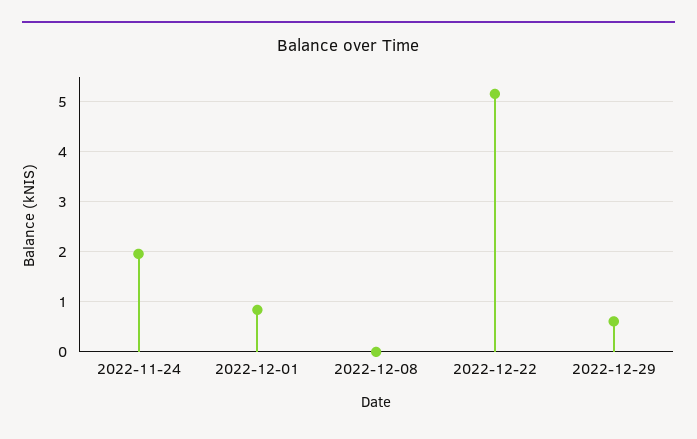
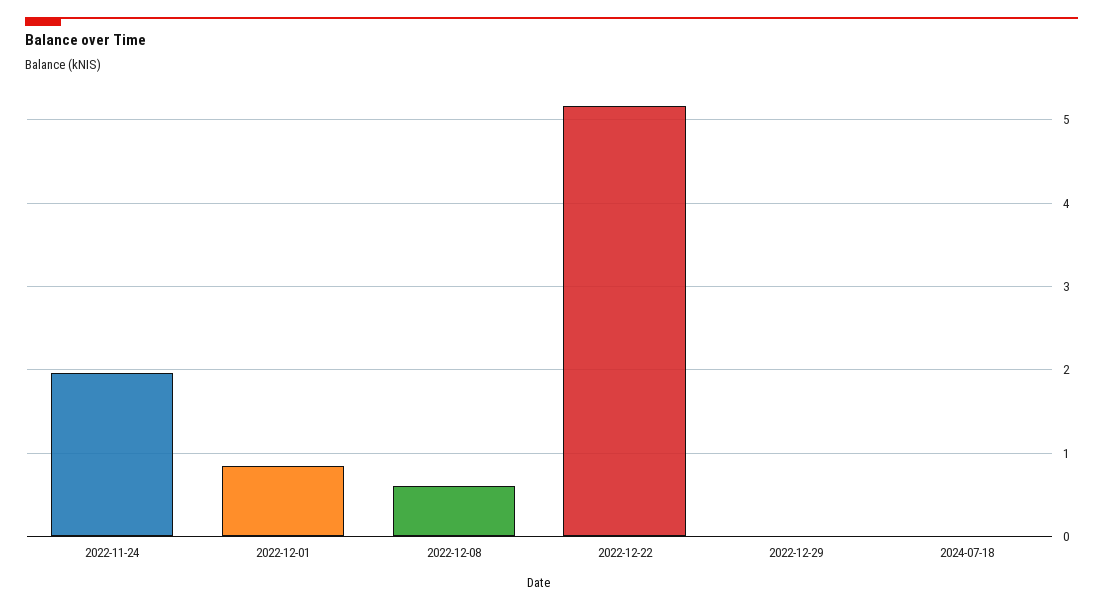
2022-12-08: 0 -> 0.6
2022-12-29: 0.6 -> 0
2024-07-18: none -> 0

